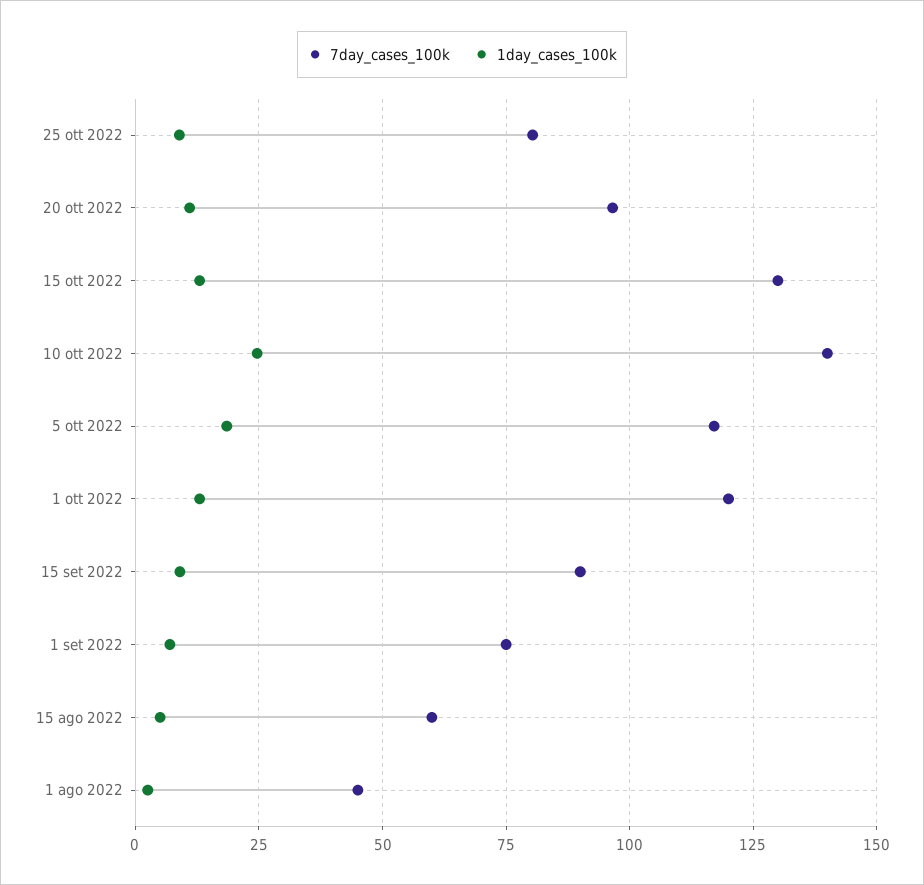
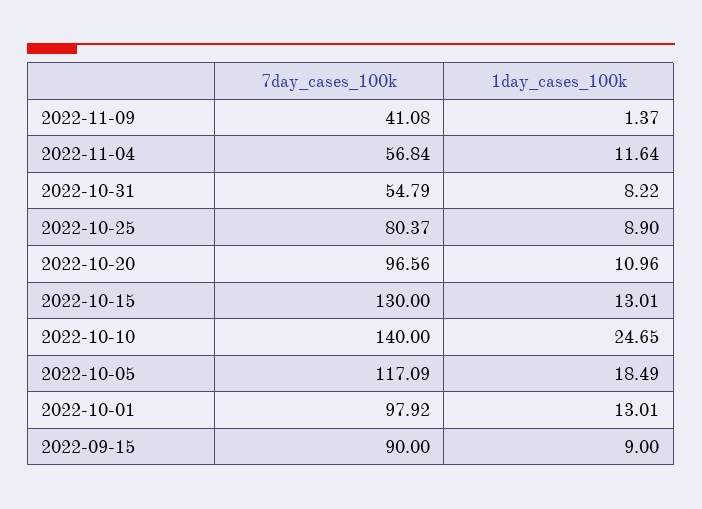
7day_cases_100k, 1 ott 2022: 120 -> 97.92
7day_cases_100k, 1 set 2022: 75 -> none
1day_cases_100k, 1 set 2022: 7.5 -> none
7day_cases_100k, 15 ago 2022: 60 -> none
1day_cases_100k, 15 ago 2022: 5 -> none
7day_cases_100k, 1 ago 2022: 45 -> none
1day_cases_100k, 1 ago 2022: 2.5 -> none
7day_cases_100k, 2022-11-09: none -> 41.08
1day_cases_100k, 2022-11-09: none -> 1.37
7day_cases_100k, 2022-11-04: none -> 56.84
1day_cases_100k, 2022-11-04: none -> 11.64
7day_cases_100k, 2022-10-31: none -> 54.79
1day_cases_100k, 2022-10-31: none -> 8.22

